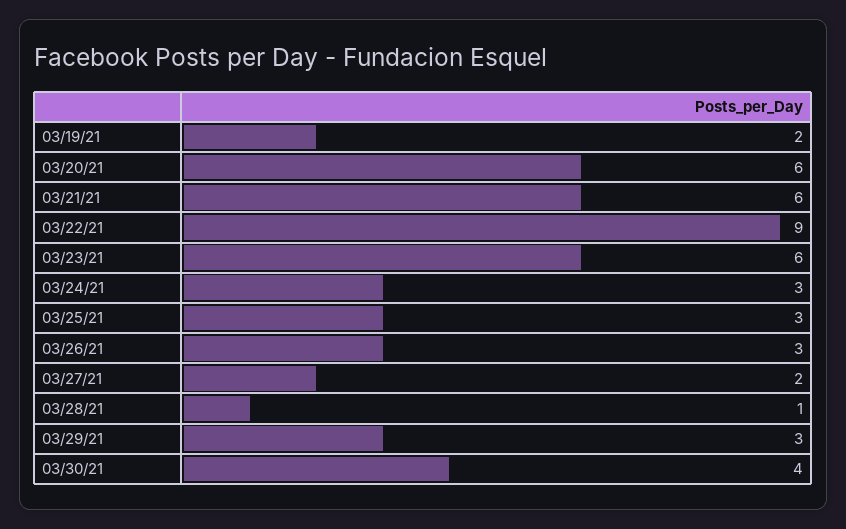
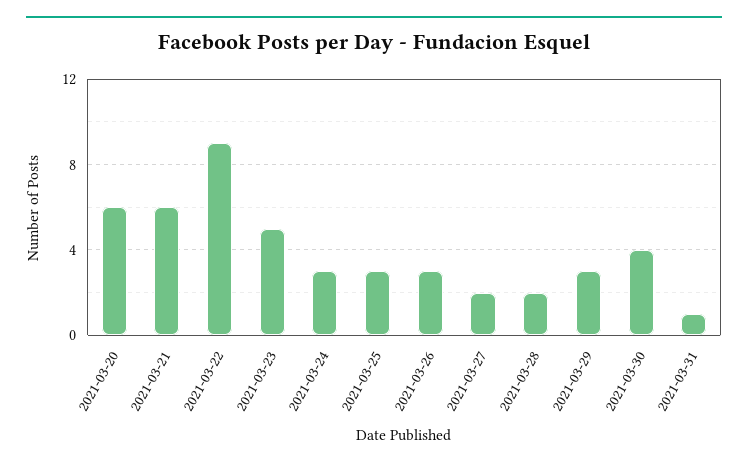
03/19/21: 2 -> none
03/23/21: 6 -> 5
03/28/21: 1 -> 2
2021-03-31: none -> 1

